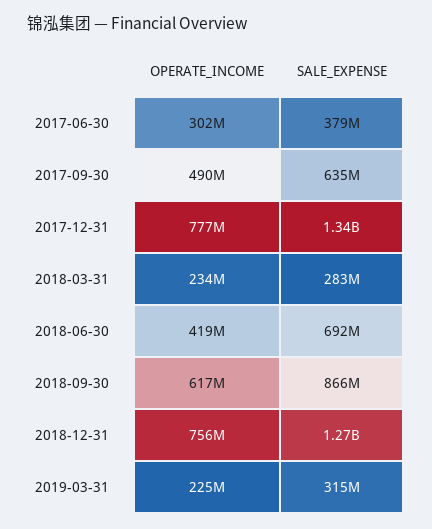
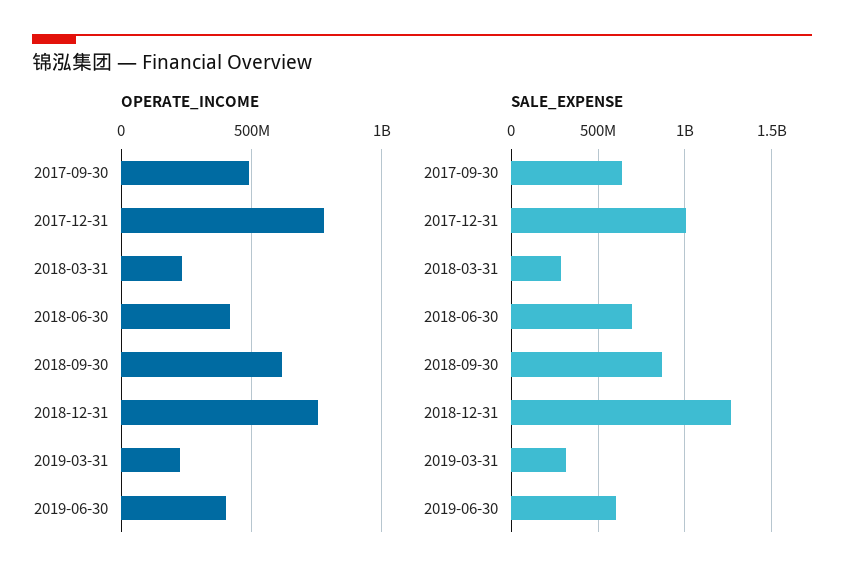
OPERATE_INCOME, 2017-06-30: 302000000 -> none
SALE_EXPENSE, 2017-06-30: 379000000 -> none
SALE_EXPENSE, 2017-12-31: 1340000000 -> 1000000000
OPERATE_INCOME, 2019-06-30: none -> 400000000
SALE_EXPENSE, 2019-06-30: none -> 600000000

